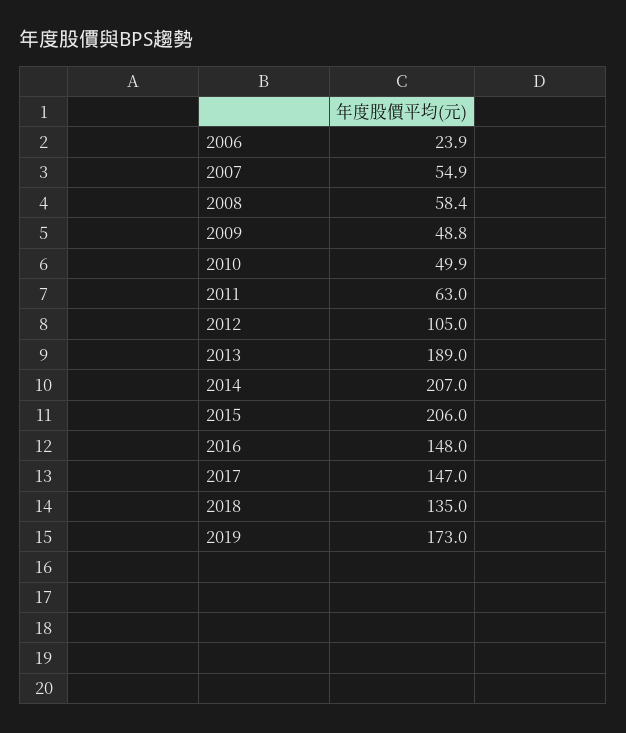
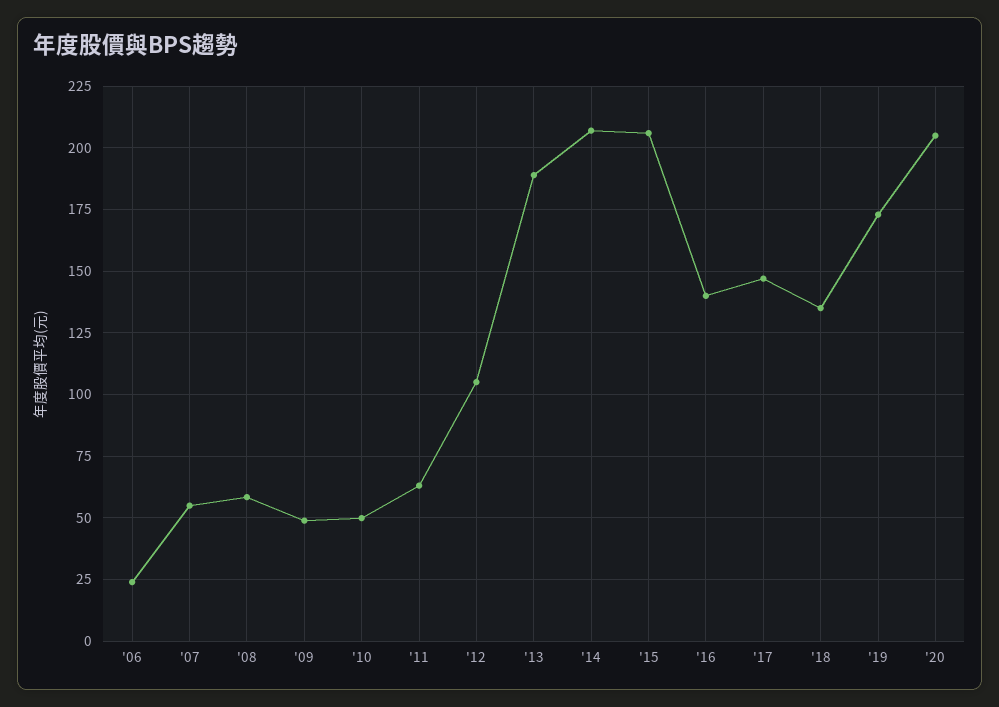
2016: 148 -> 140
'20: none -> 205

